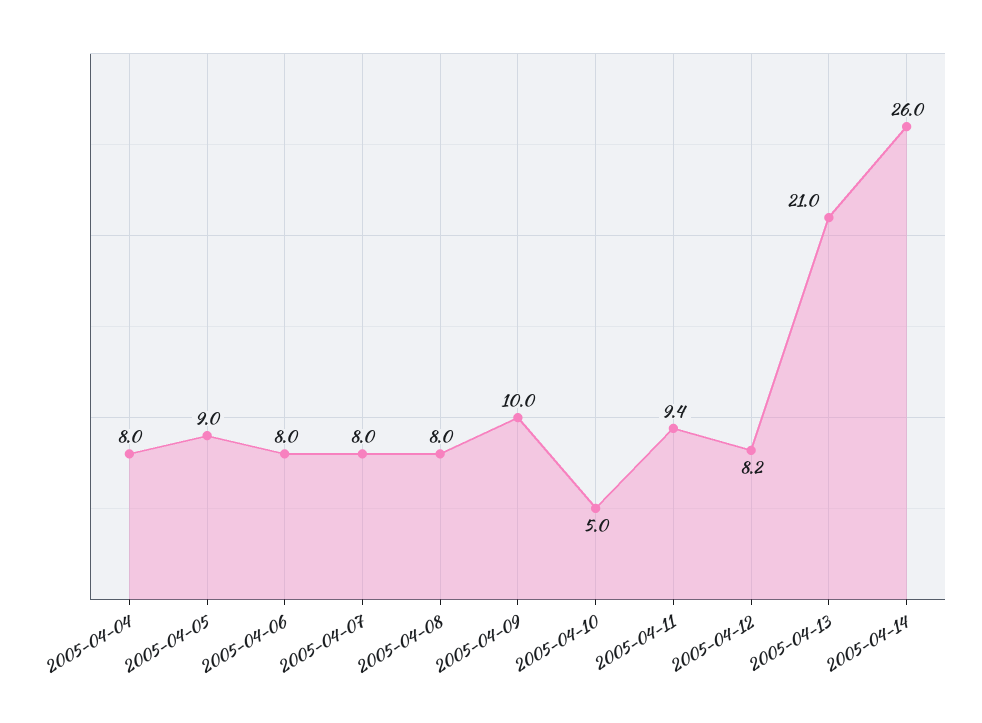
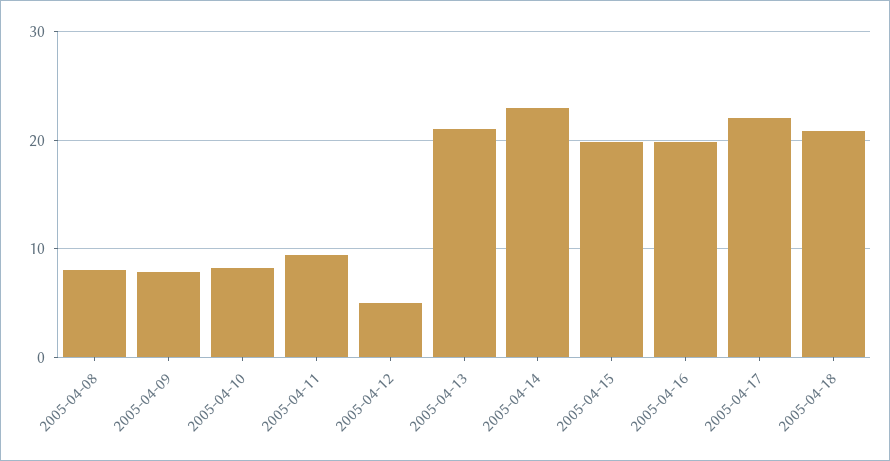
2005-04-04: 8 -> none
2005-04-05: 9 -> none
2005-04-06: 8 -> none
2005-04-07: 8 -> none
2005-04-09: 10 -> 8
2005-04-10: 5 -> 8
2005-04-12: 8.2 -> 5
2005-04-14: 26 -> 23
2005-04-15: none -> 20
2005-04-16: none -> 20
2005-04-17: none -> 22
2005-04-18: none -> 21

